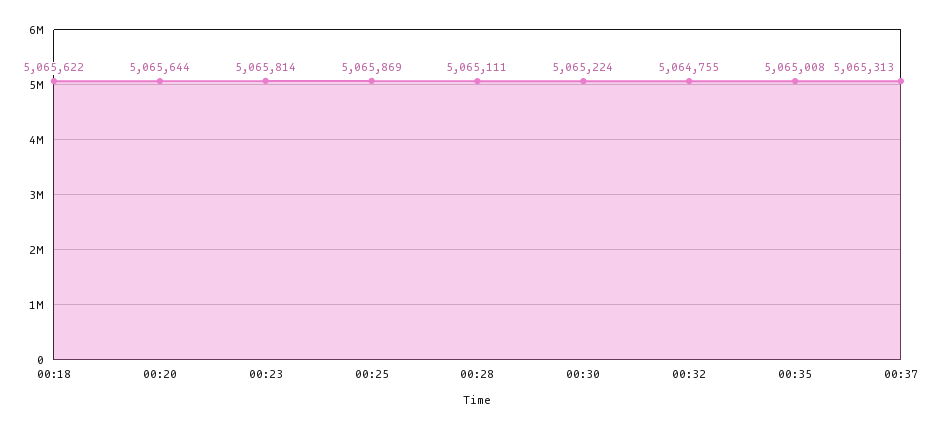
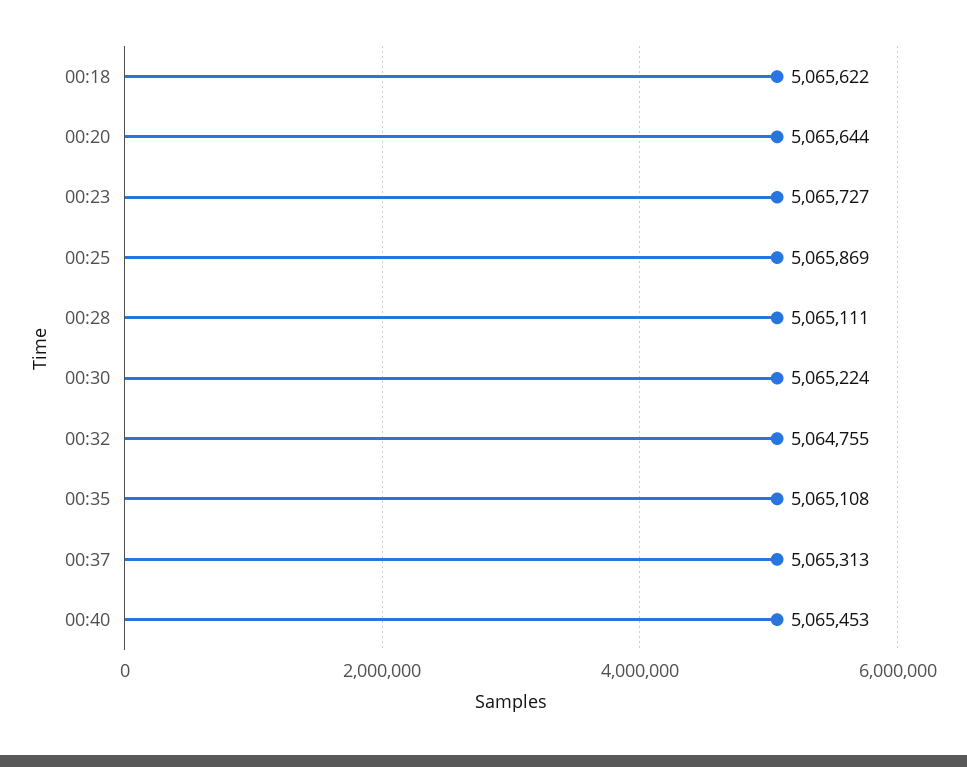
00:23: 5065814 -> 5065727
00:35: 5065008 -> 5065108
00:40: none -> 5065453

